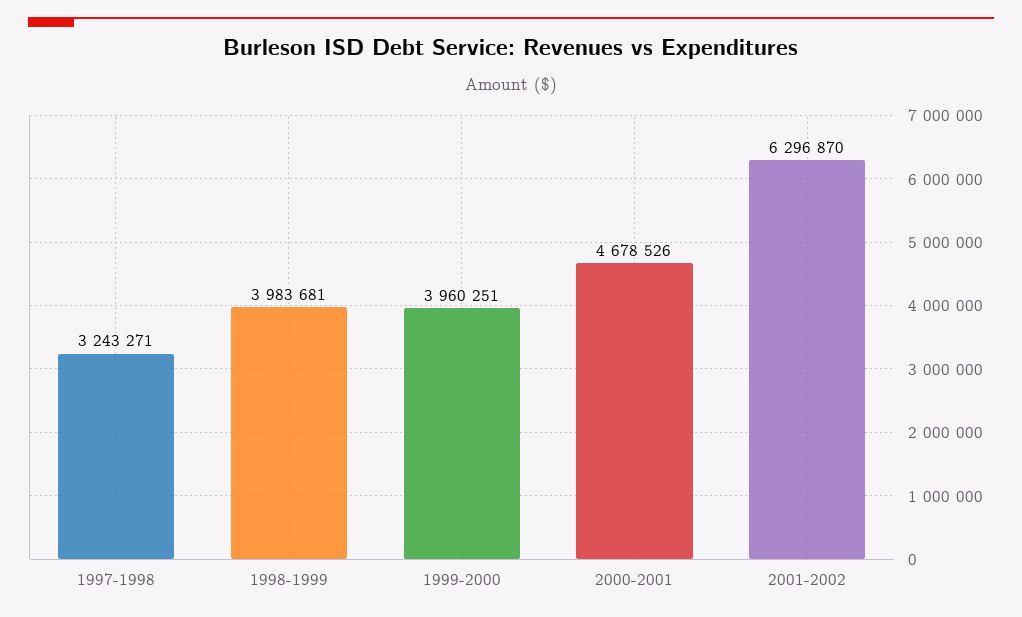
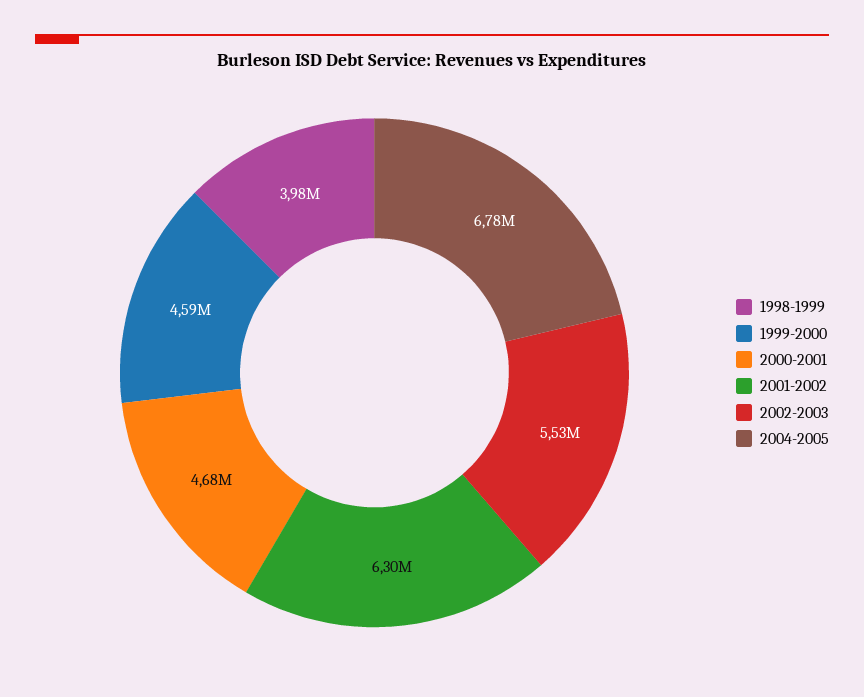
1997-1998: 3243271 -> none
1999-2000: 3960251 -> 4590000
2002-2003: none -> 5530000
2004-2005: none -> 6780000

